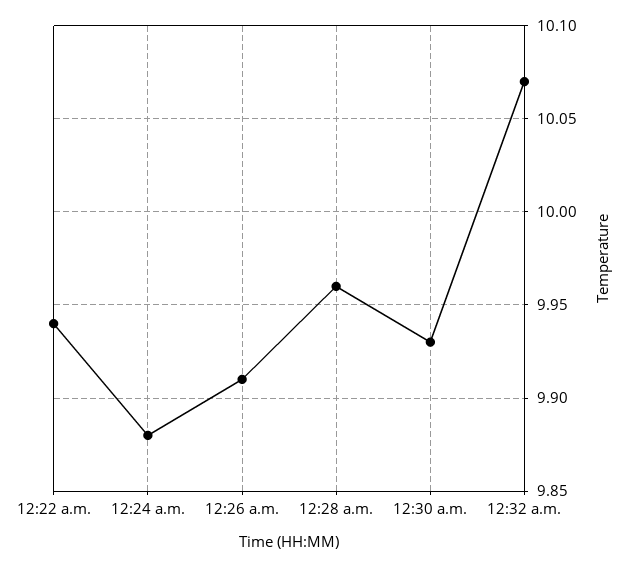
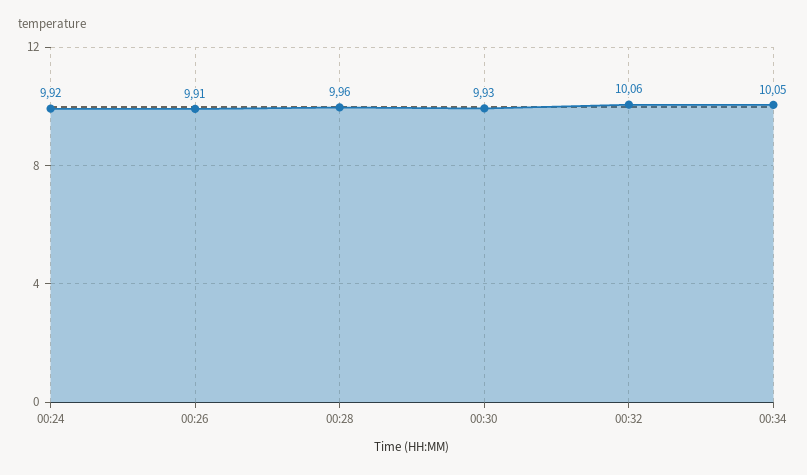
12:22 a.m.: 9.94 -> none
12:24 a.m.: 9.88 -> 9.92
12:32 a.m.: 10.07 -> 10.06
00:34: none -> 10.05

